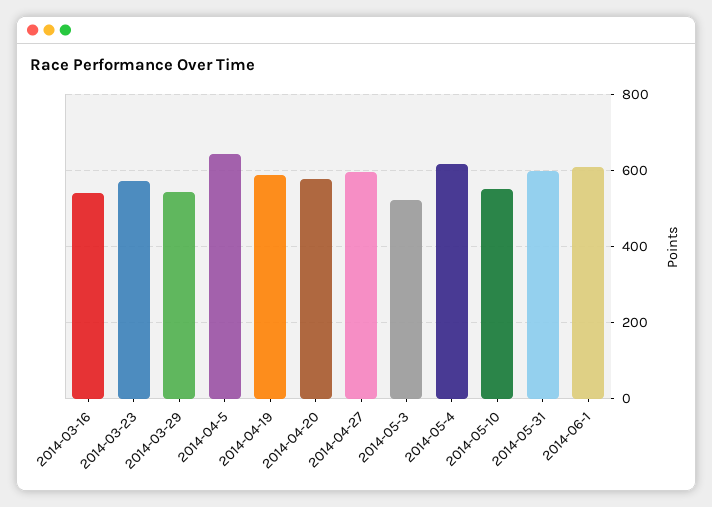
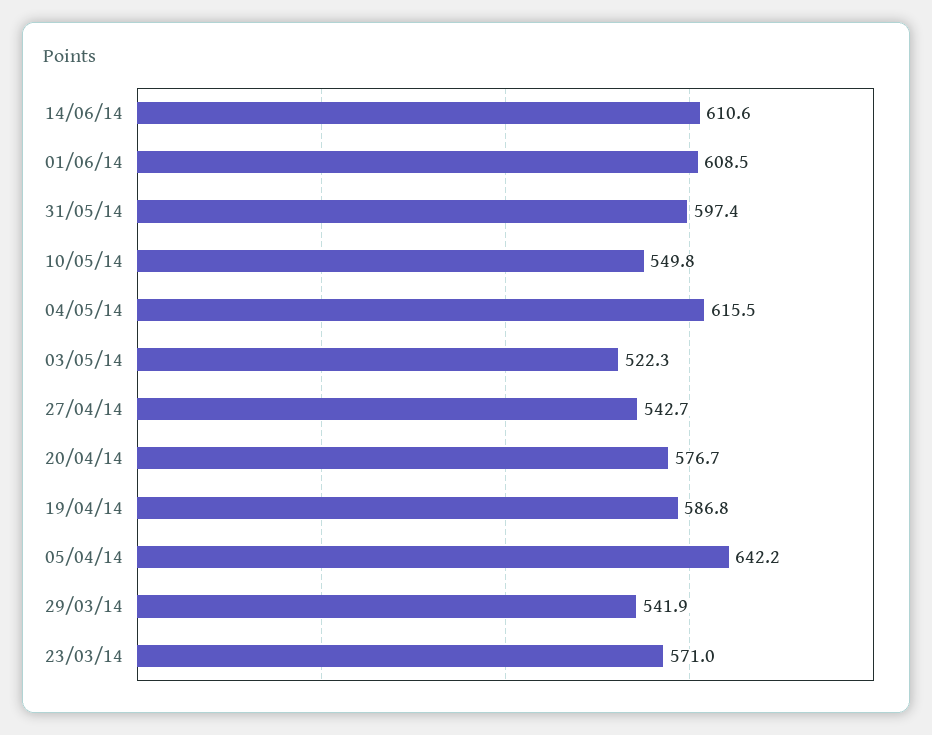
2014-03-16: 540 -> none
2014-04-27: 600 -> 542.7
14/06/14: none -> 610.6

